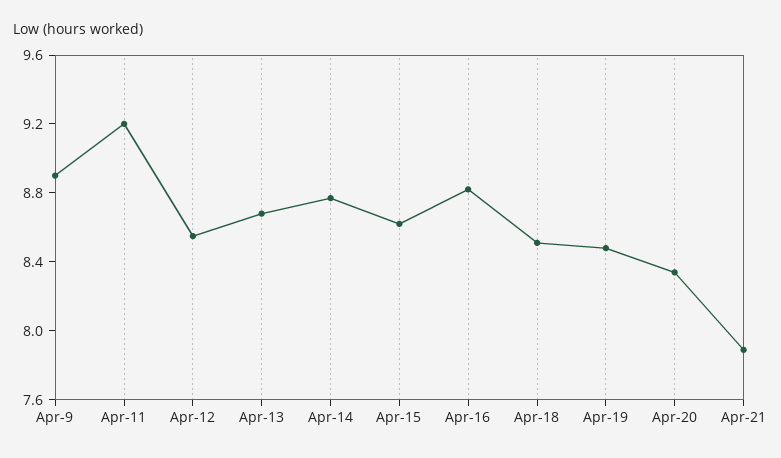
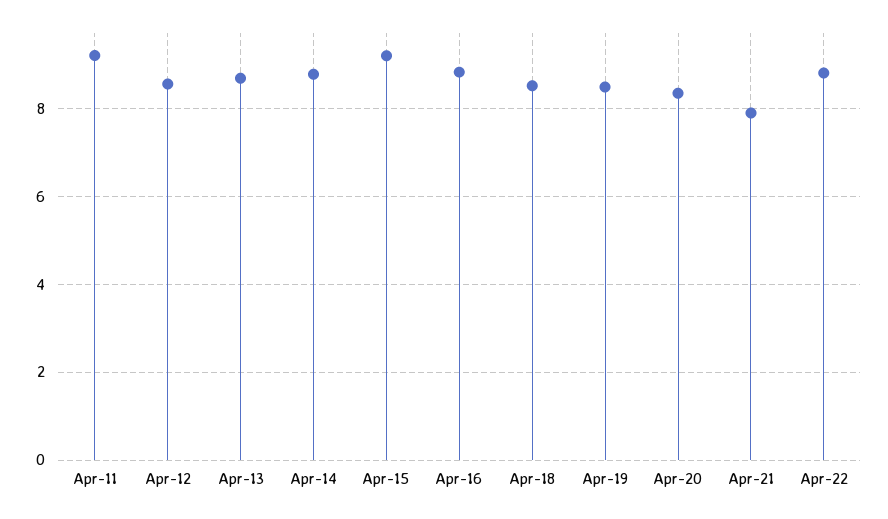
Apr-9: 8.9 -> none
Apr-15: 8.6 -> 9.2
Apr-22: none -> 8.8

